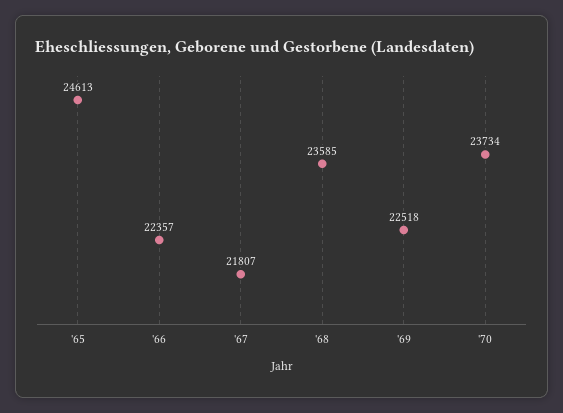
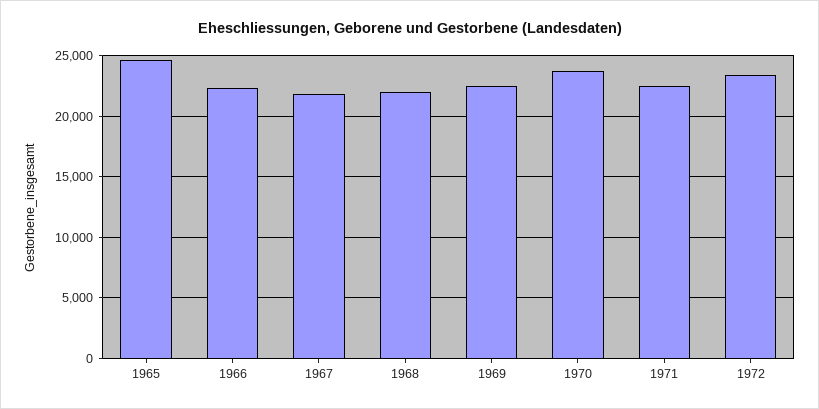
'68: 23585 -> 22000
1971: none -> 22500
1972: none -> 23500

